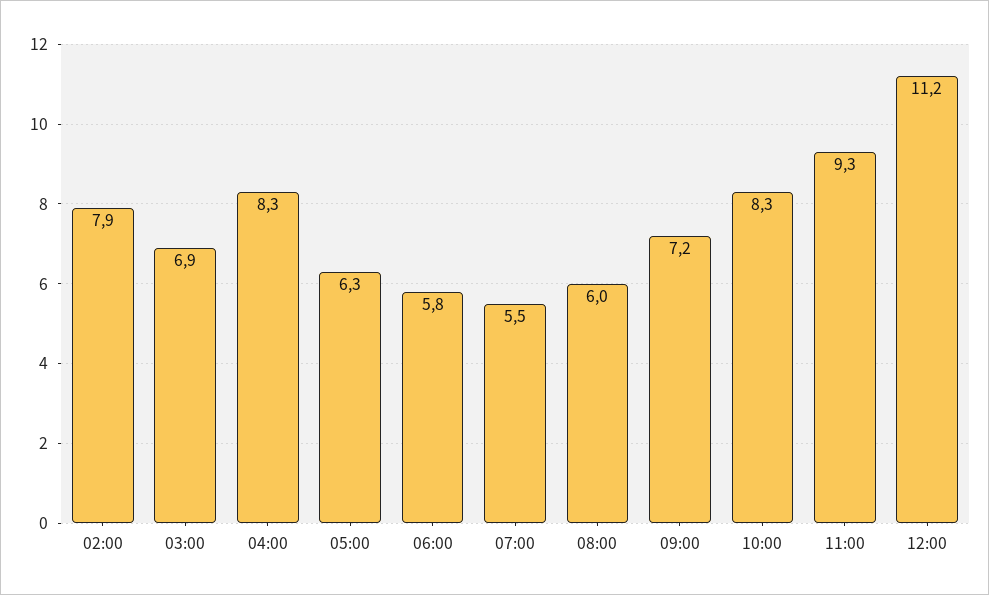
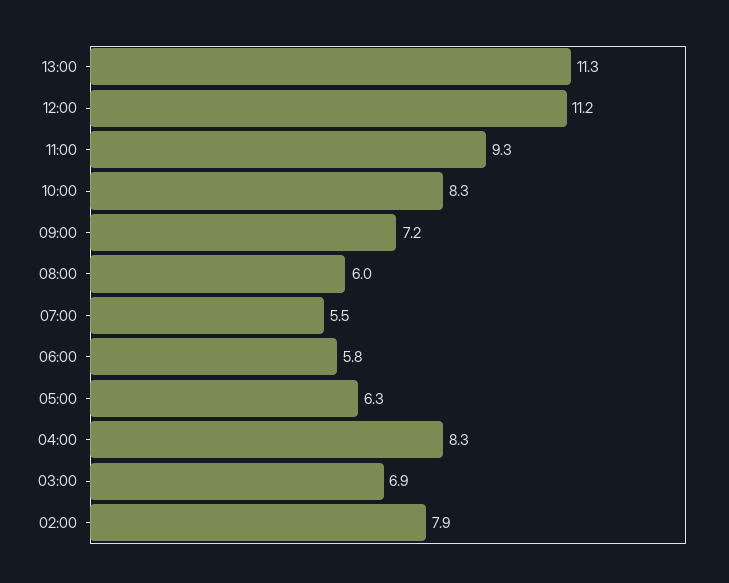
13:00: none -> 11.3

